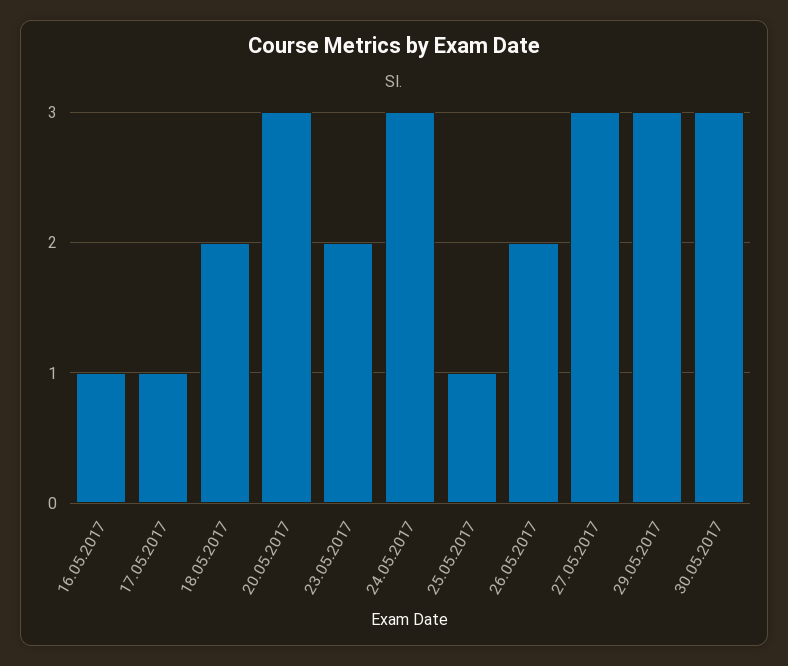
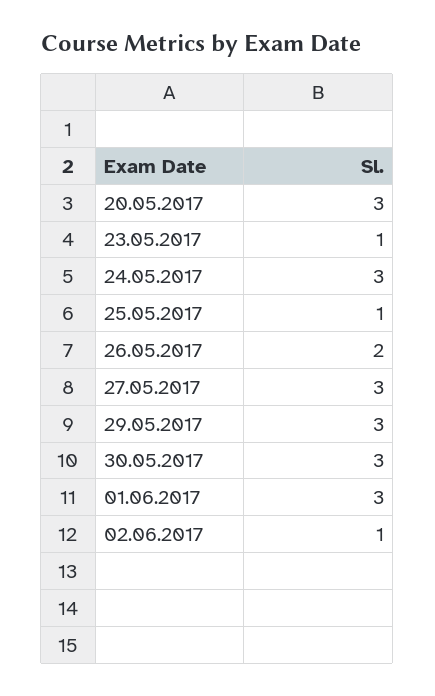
16.05.2017: 1 -> none
17.05.2017: 1 -> none
18.05.2017: 2 -> none
23.05.2017: 2 -> 1
01.06.2017: none -> 3
02.06.2017: none -> 1

